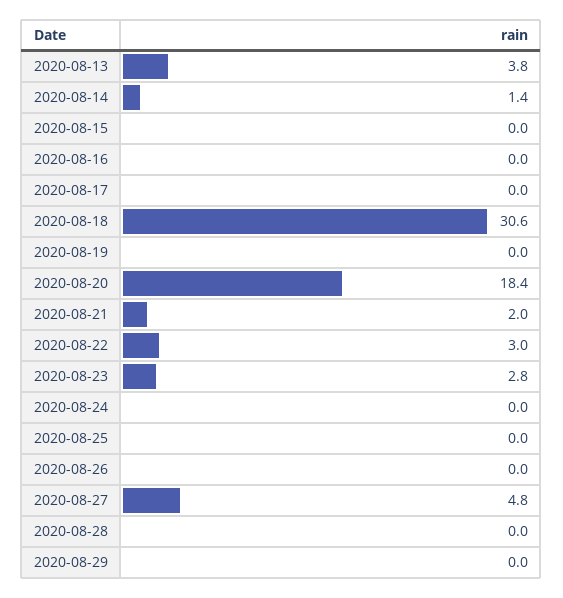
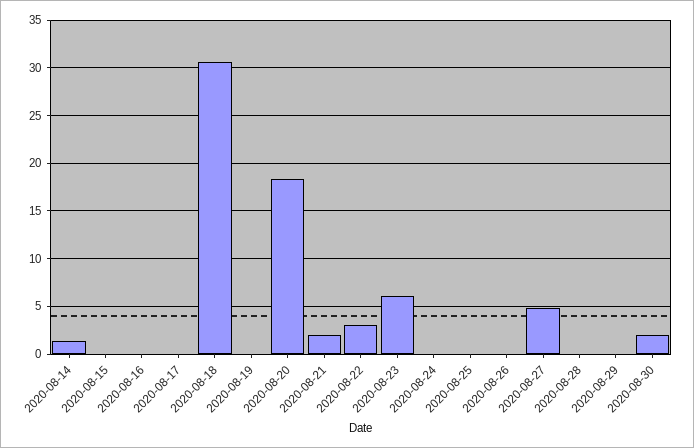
2020-08-13: 3.8 -> none
2020-08-23: 2.8 -> 6
2020-08-30: none -> 2

